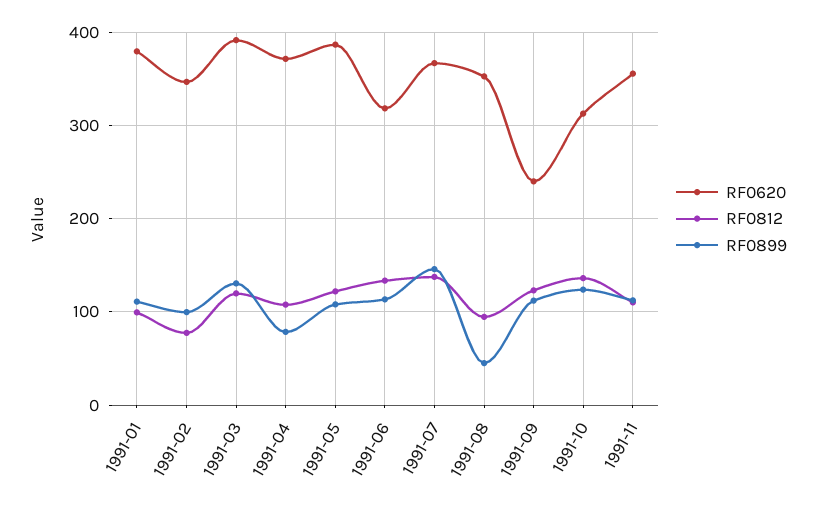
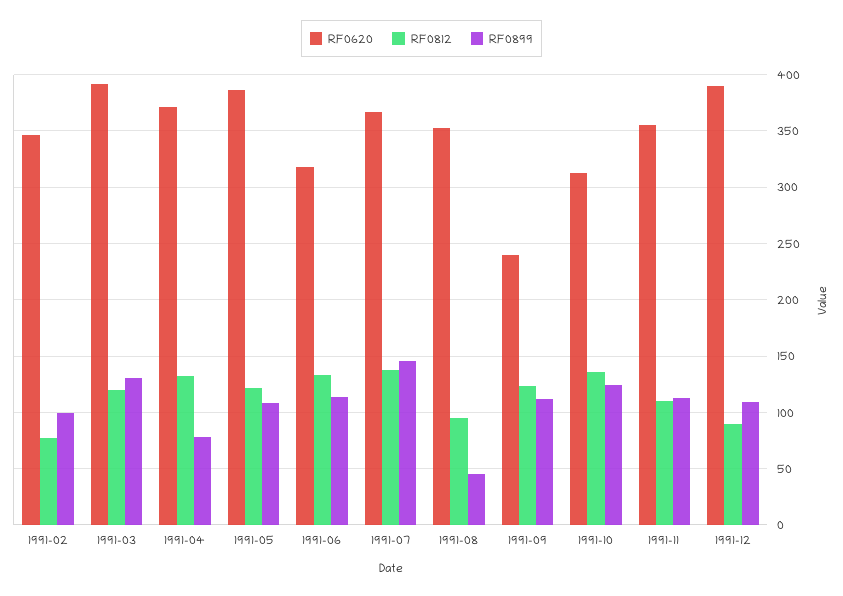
RF0620, 1991-01: 380 -> none
RF0812, 1991-01: 100 -> none
RF0899, 1991-01: 110 -> none
RF0812, 1991-04: 110 -> 130
RF0620, 1991-12: none -> 390
RF0812, 1991-12: none -> 90
RF0899, 1991-12: none -> 110

